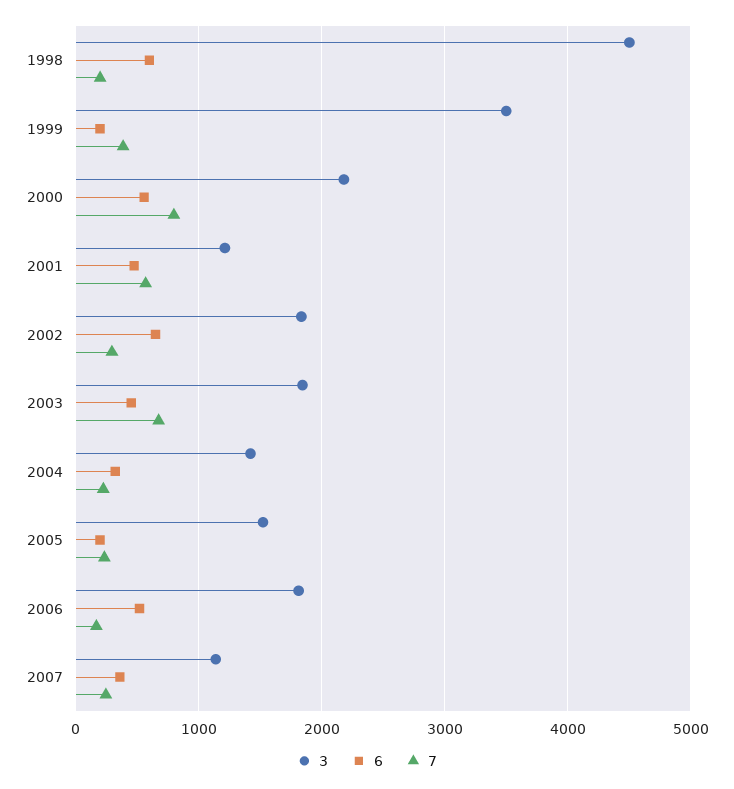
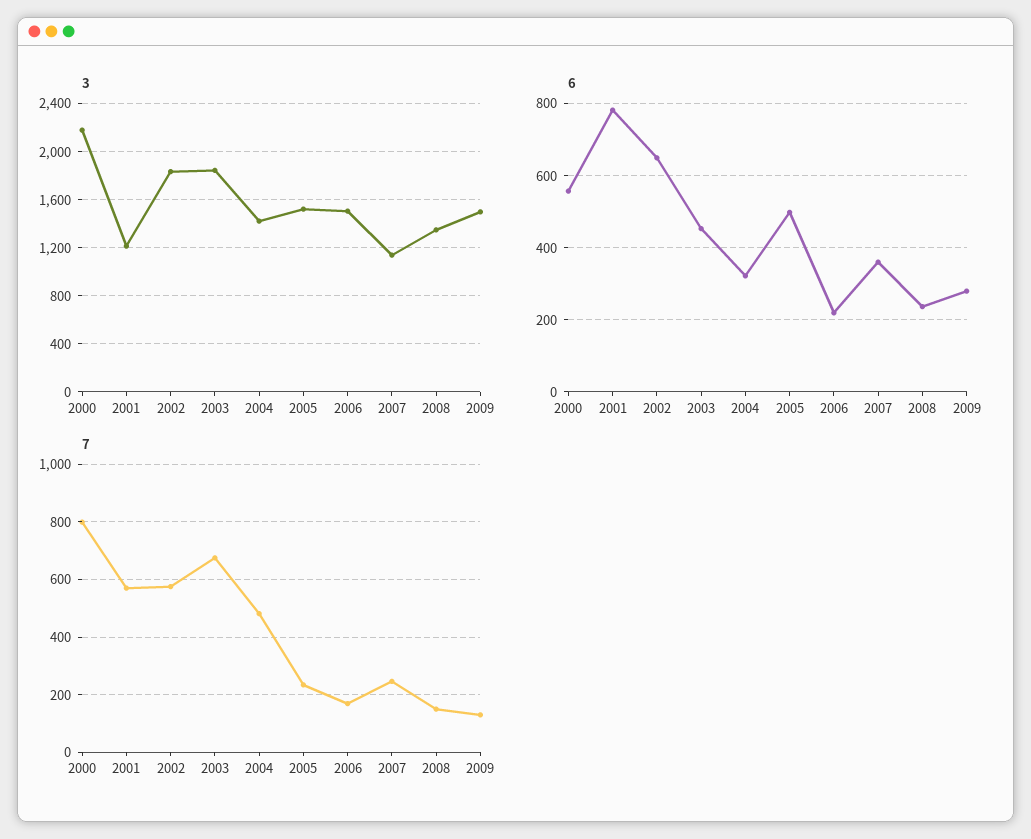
3, 1998: 4500 -> none
6, 1998: 600 -> none
7, 1998: 200 -> none
3, 1999: 3500 -> none
6, 1999: 200 -> none
7, 1999: 400 -> none
6, 2001: 500 -> 780
7, 2002: 300 -> 575
7, 2004: 200 -> 475
6, 2005: 200 -> 500
3, 2006: 1800 -> 1500
6, 2006: 500 -> 220
3, 2008: none -> 1350
3, 2009: none -> 1500
6, 2008: none -> 240
6, 2009: none -> 280
7, 2008: none -> 150
7, 2009: none -> 125

